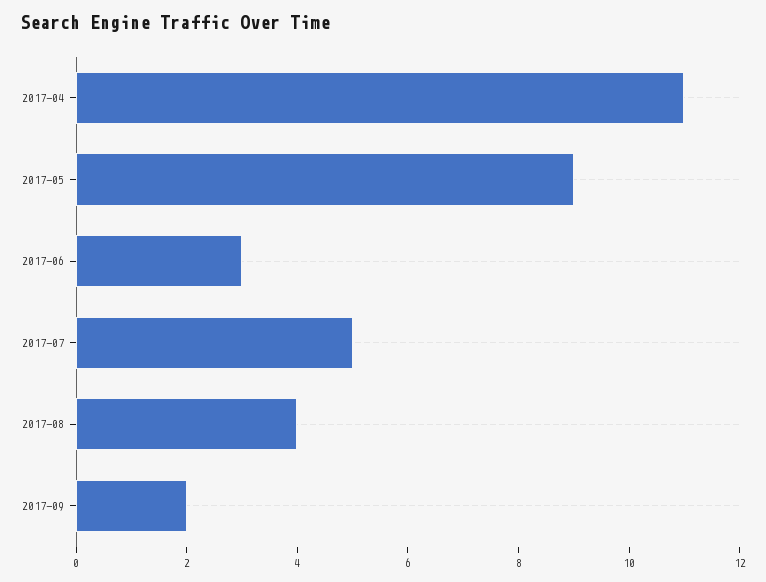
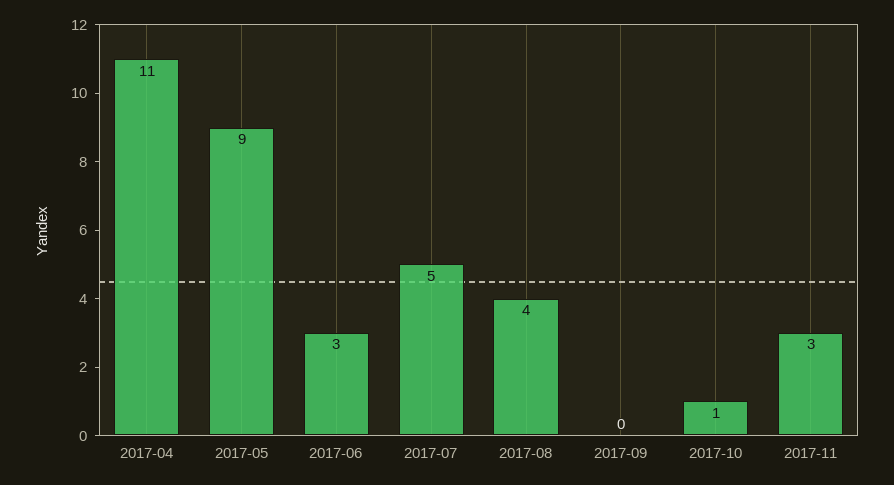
2017-09: 2 -> 0
2017-10: none -> 1
2017-11: none -> 3

